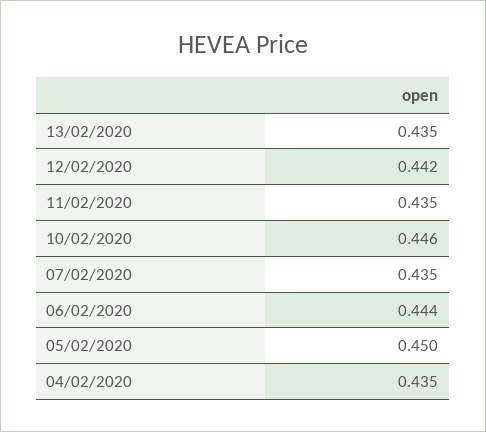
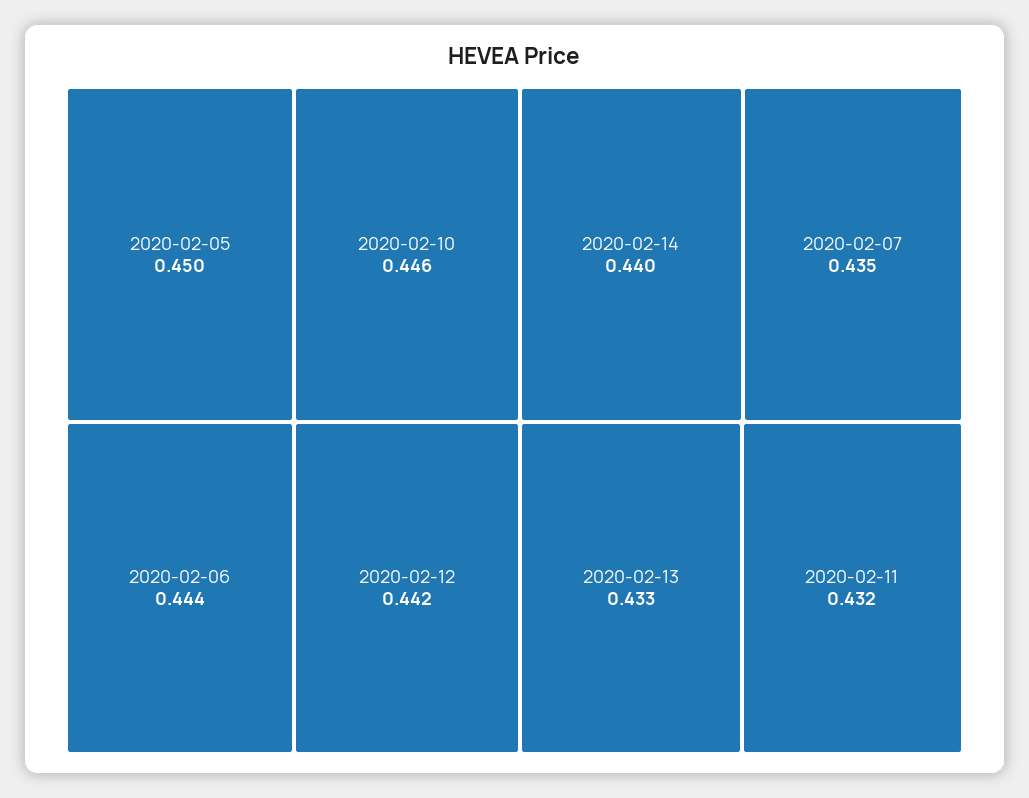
13/02/2020: 0.435 -> 0.433
11/02/2020: 0.435 -> 0.432
04/02/2020: 0.435 -> none
2020-02-14: none -> 0.44

